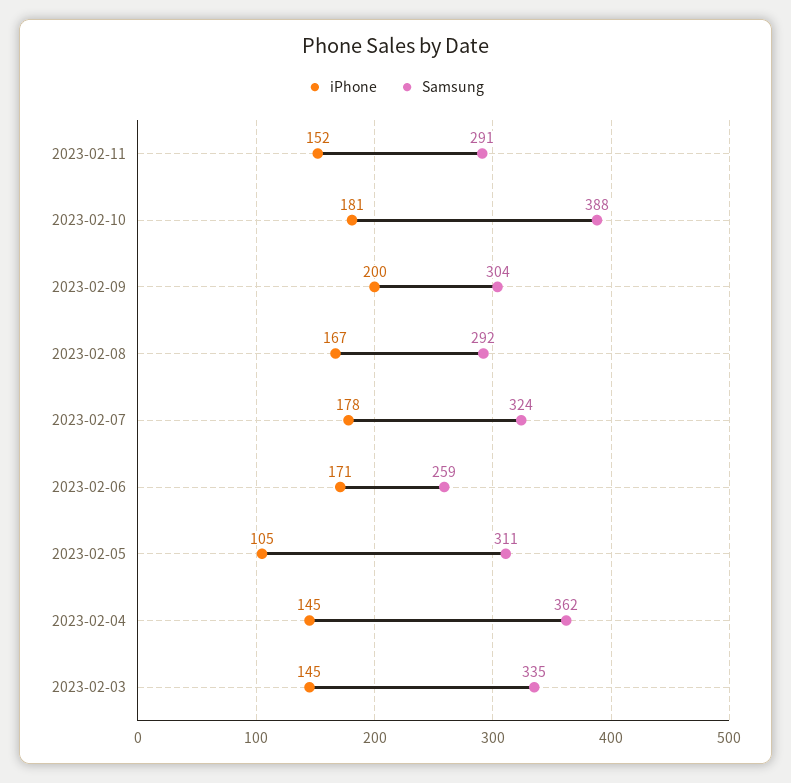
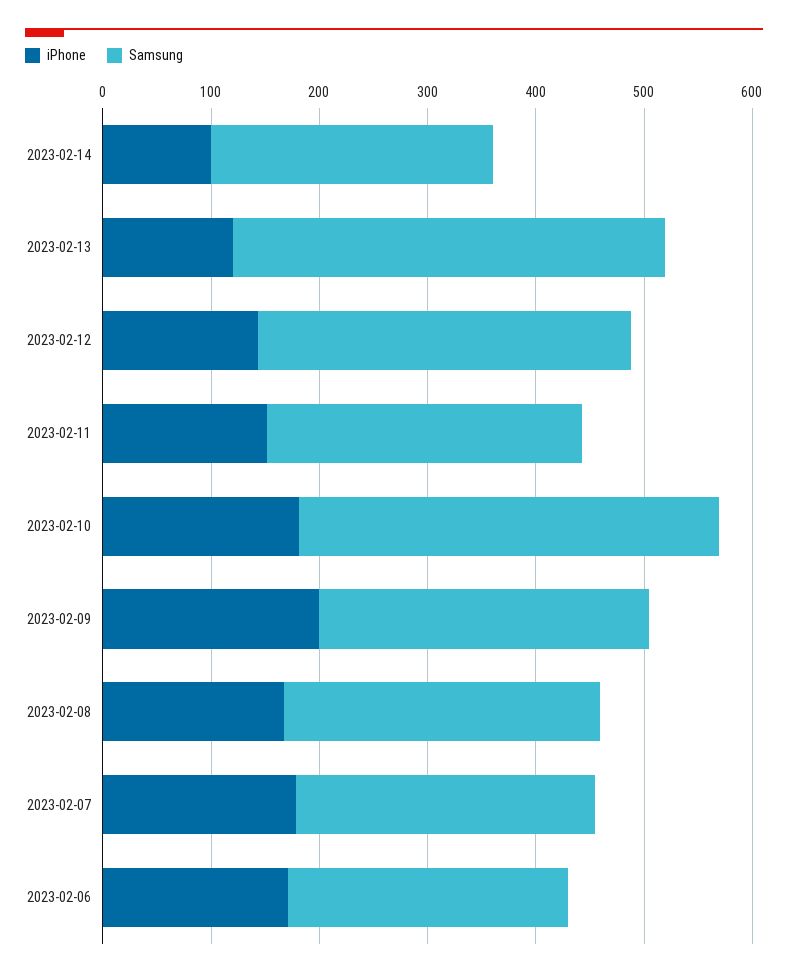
Samsung, 2023-02-07: 324 -> 280
iPhone, 2023-02-05: 105 -> none
Samsung, 2023-02-05: 311 -> none
iPhone, 2023-02-04: 145 -> none
Samsung, 2023-02-04: 362 -> none
iPhone, 2023-02-03: 145 -> none
Samsung, 2023-02-03: 335 -> none
iPhone, 2023-02-14: none -> 100
Samsung, 2023-02-14: none -> 260
iPhone, 2023-02-13: none -> 120
Samsung, 2023-02-13: none -> 400
iPhone, 2023-02-12: none -> 140
Samsung, 2023-02-12: none -> 340

